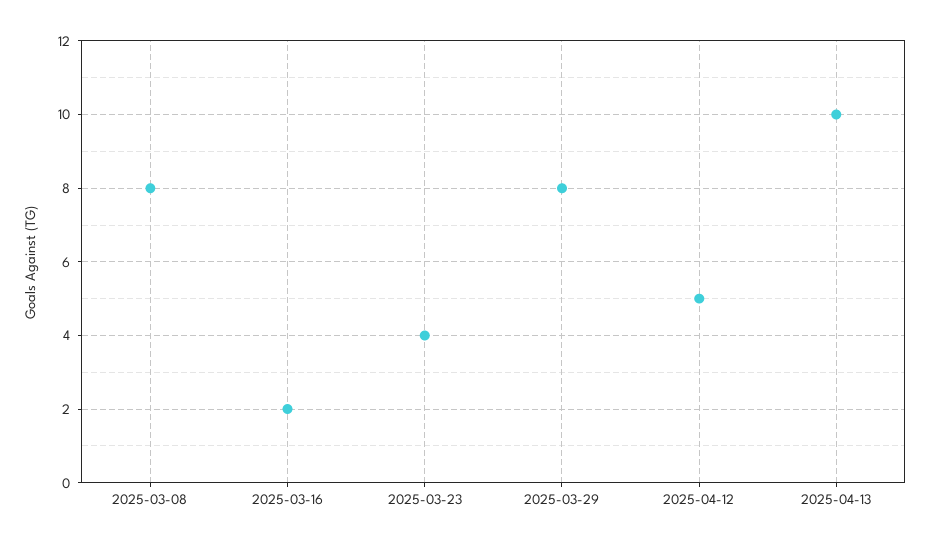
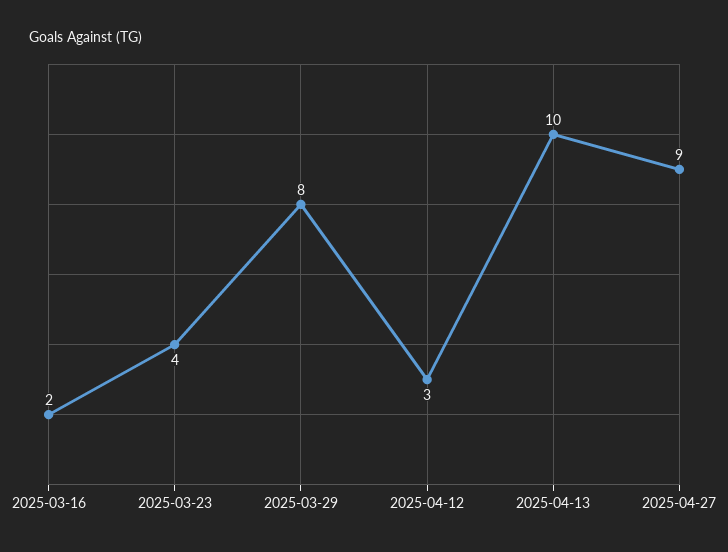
2025-03-08: 8 -> none
2025-04-12: 5 -> 3
2025-04-27: none -> 9

